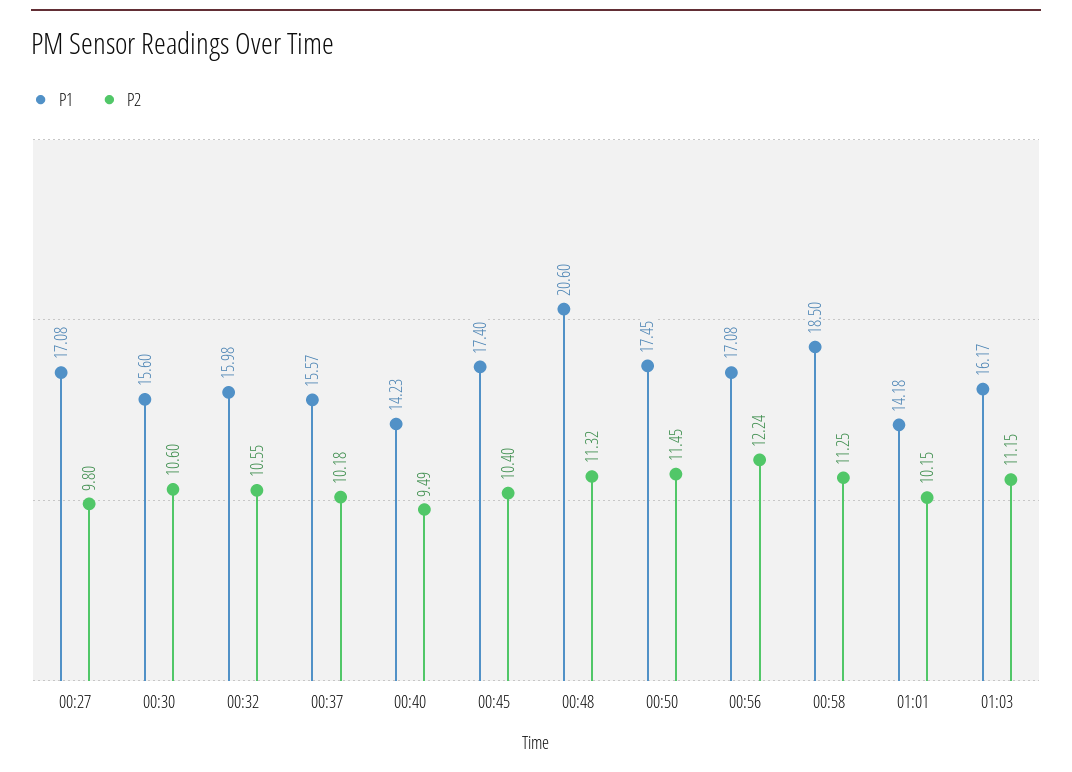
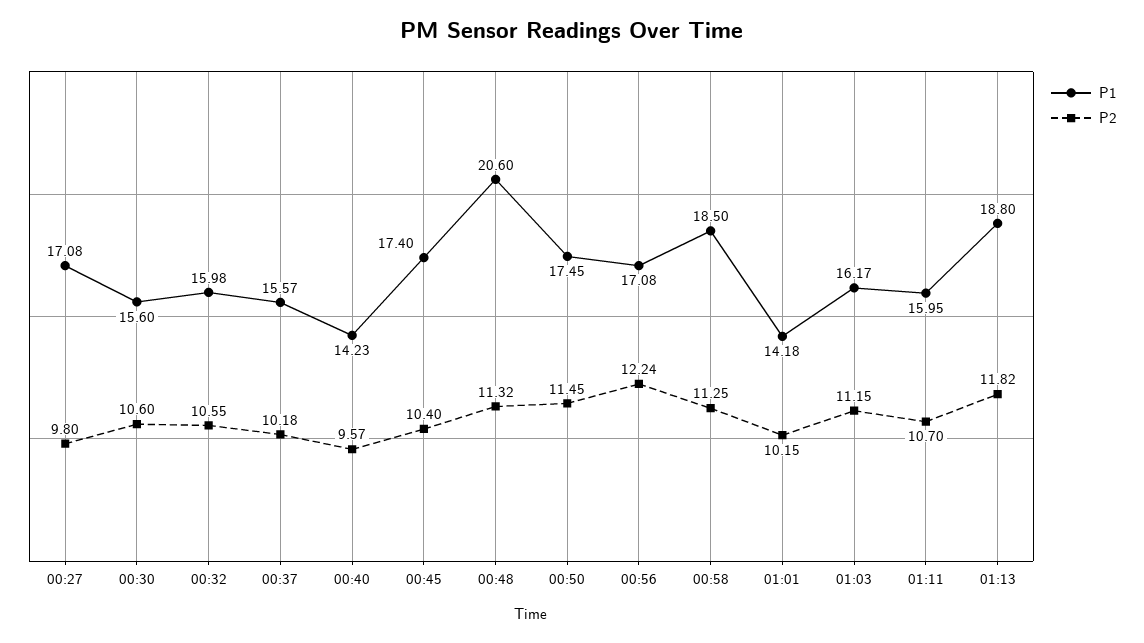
P2, 00:40: 9.49 -> 9.57
P1, 01:11: none -> 15.95
P2, 01:11: none -> 10.7
P1, 01:13: none -> 18.8
P2, 01:13: none -> 11.82

